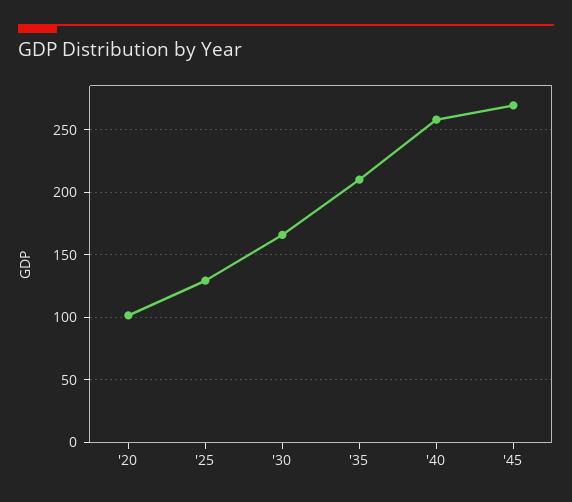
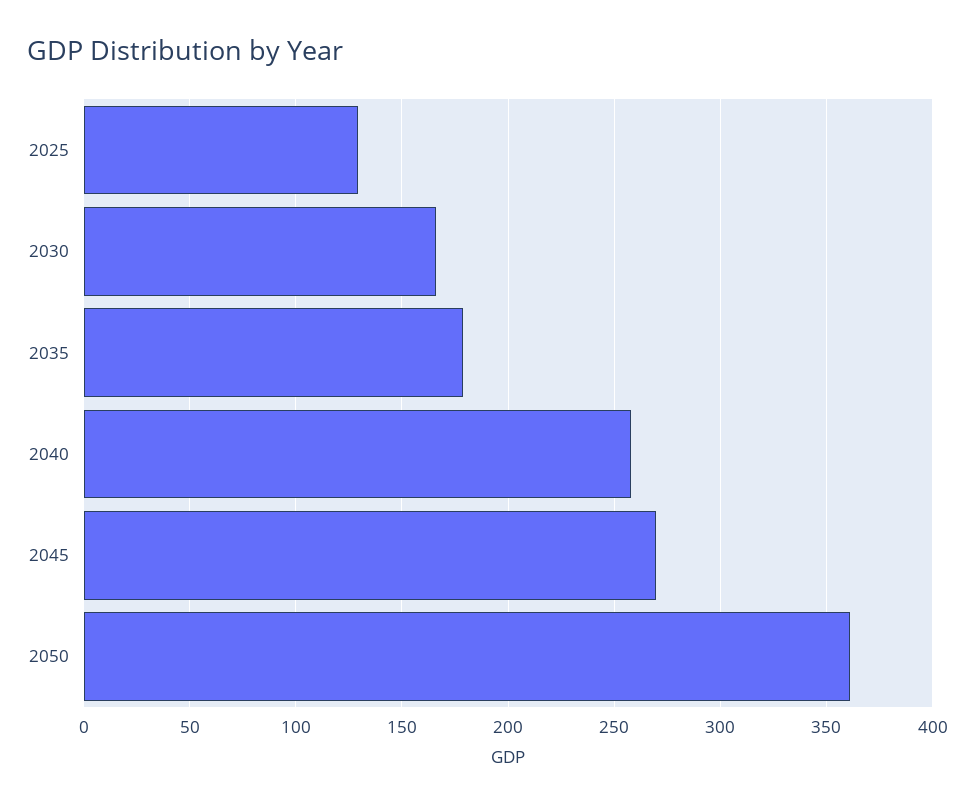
'20: 100 -> none
'35: 210 -> 180
2050: none -> 360

